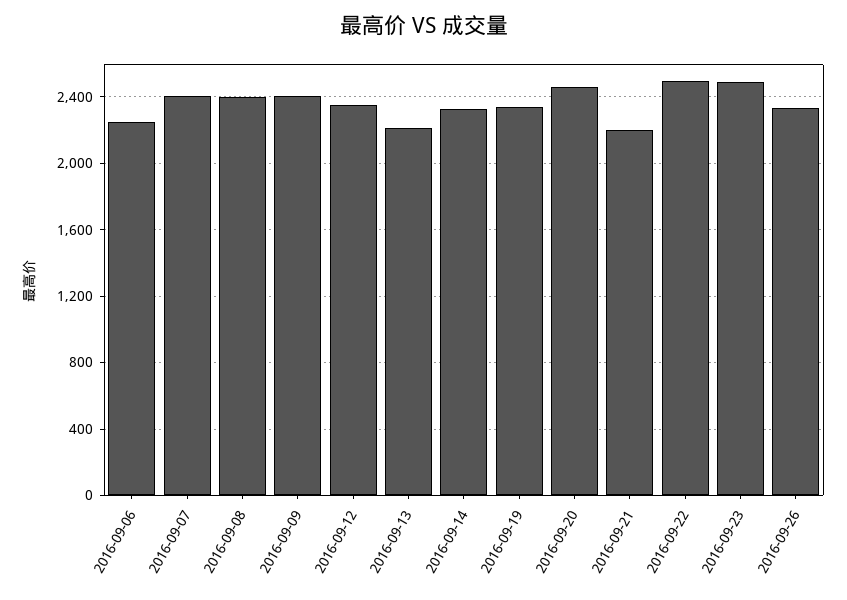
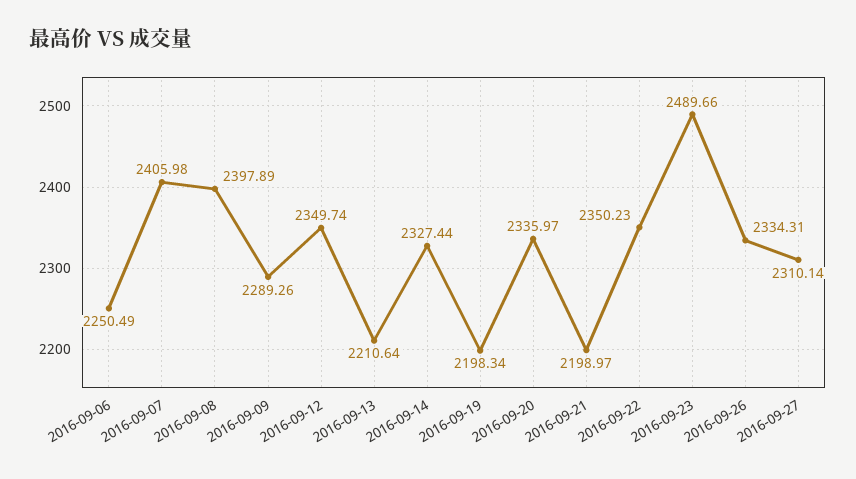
2016-09-09: 2400 -> 2289.26
2016-09-19: 2350 -> 2198.34
2016-09-20: 2450 -> 2335.97
2016-09-22: 2500 -> 2350.23
2016-09-27: none -> 2310.14

